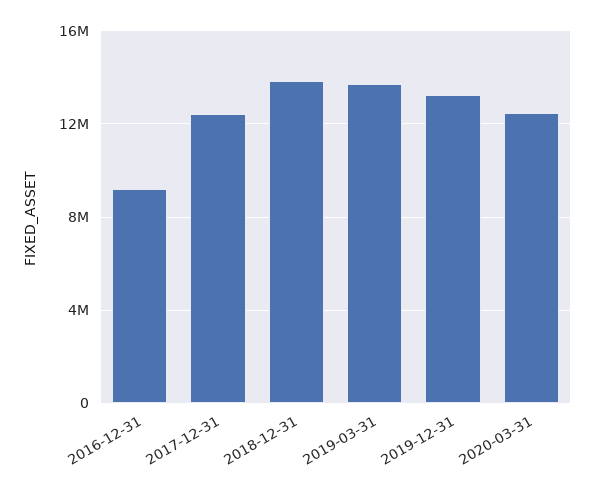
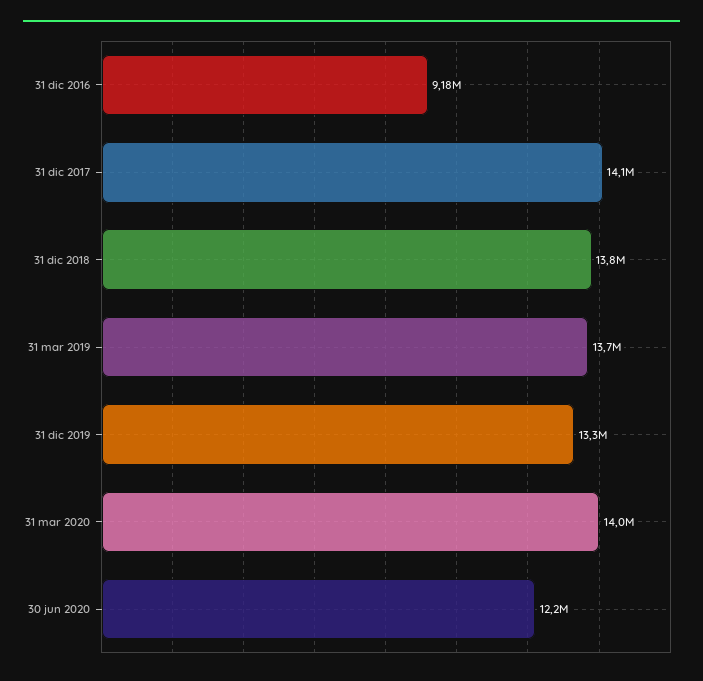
2017-12-31: 12500000 -> 14100000
2020-03-31: 12500000 -> 14000000
30 jun 2020: none -> 12200000

